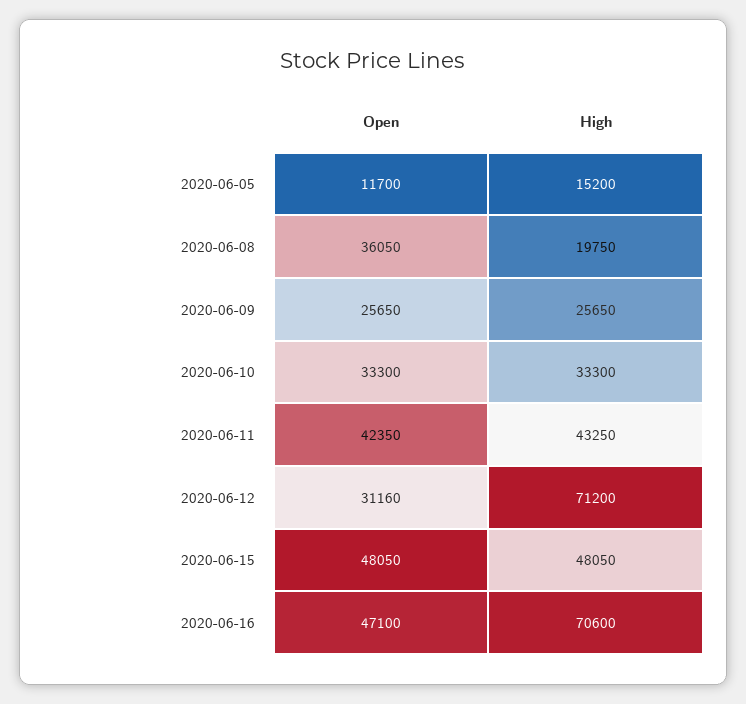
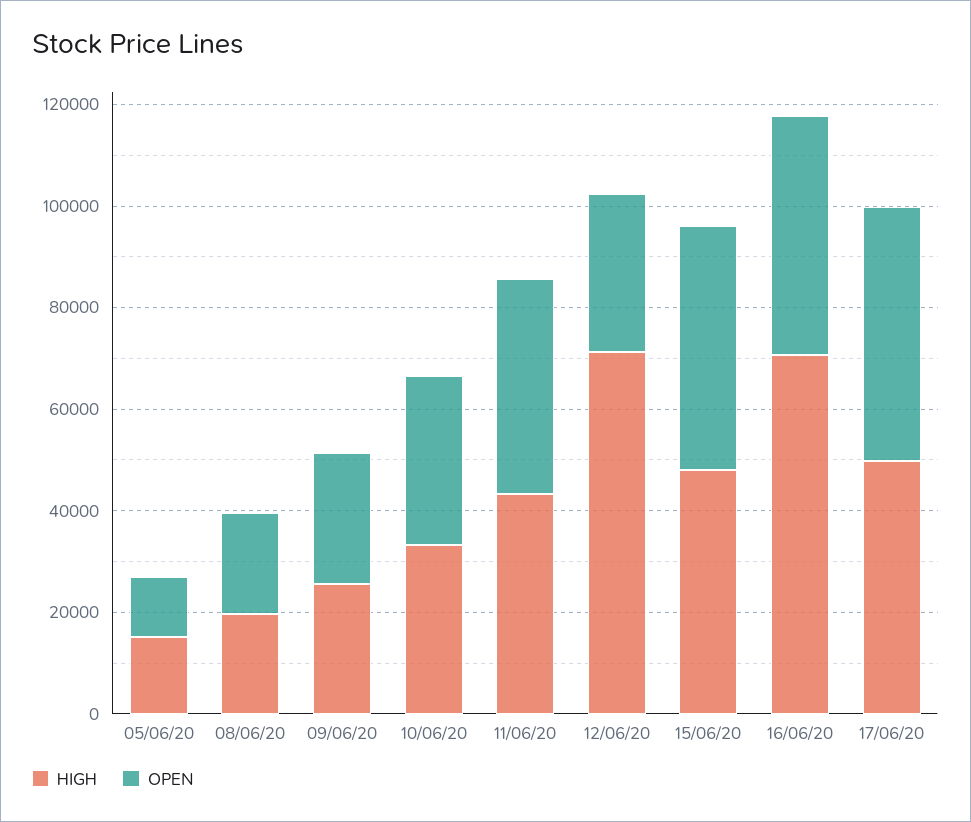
Open, 2020-06-08: 36050 -> 20000
High, 17/06/20: none -> 50000
Open, 17/06/20: none -> 50000

